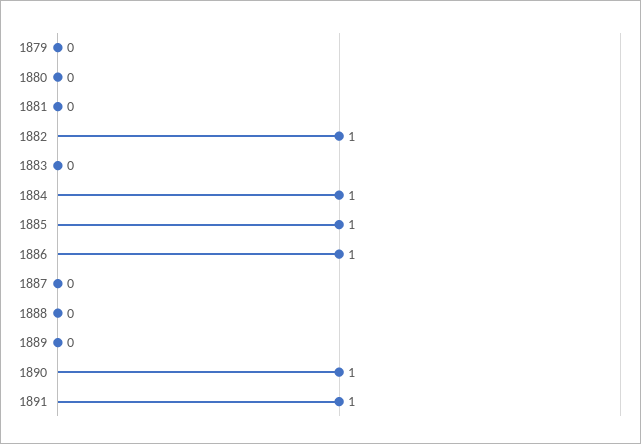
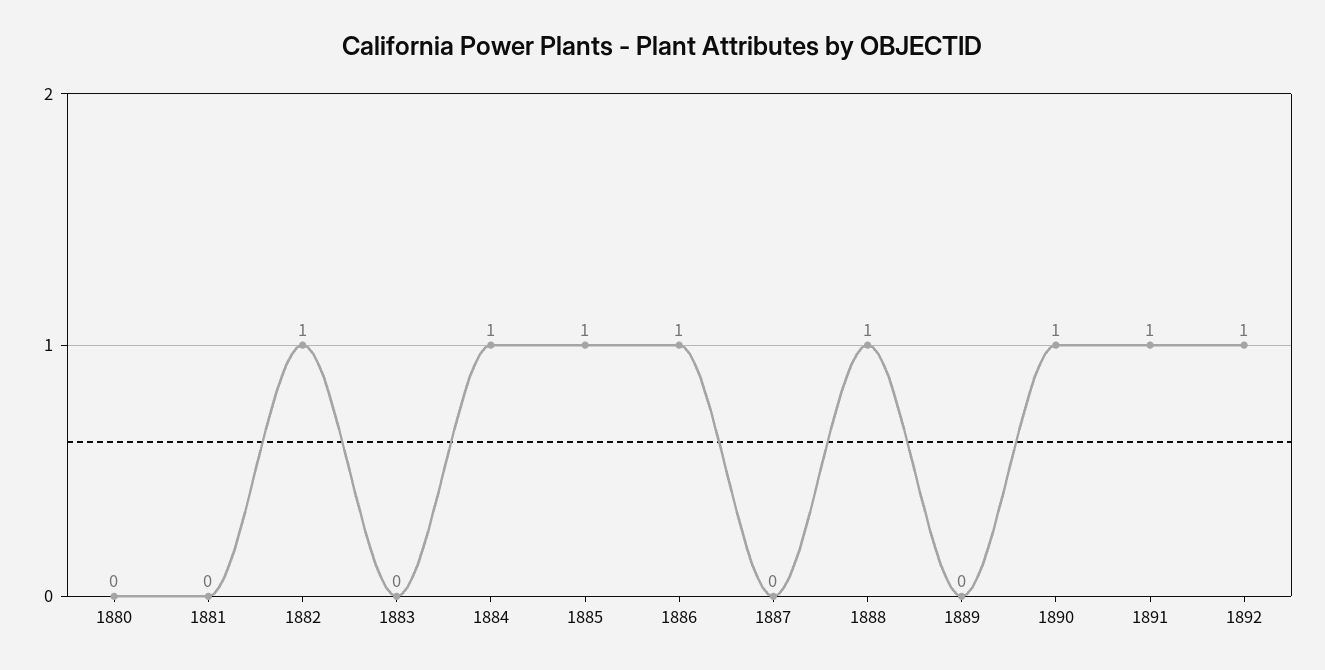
1879: 0 -> none
1888: 0 -> 1
1892: none -> 1

